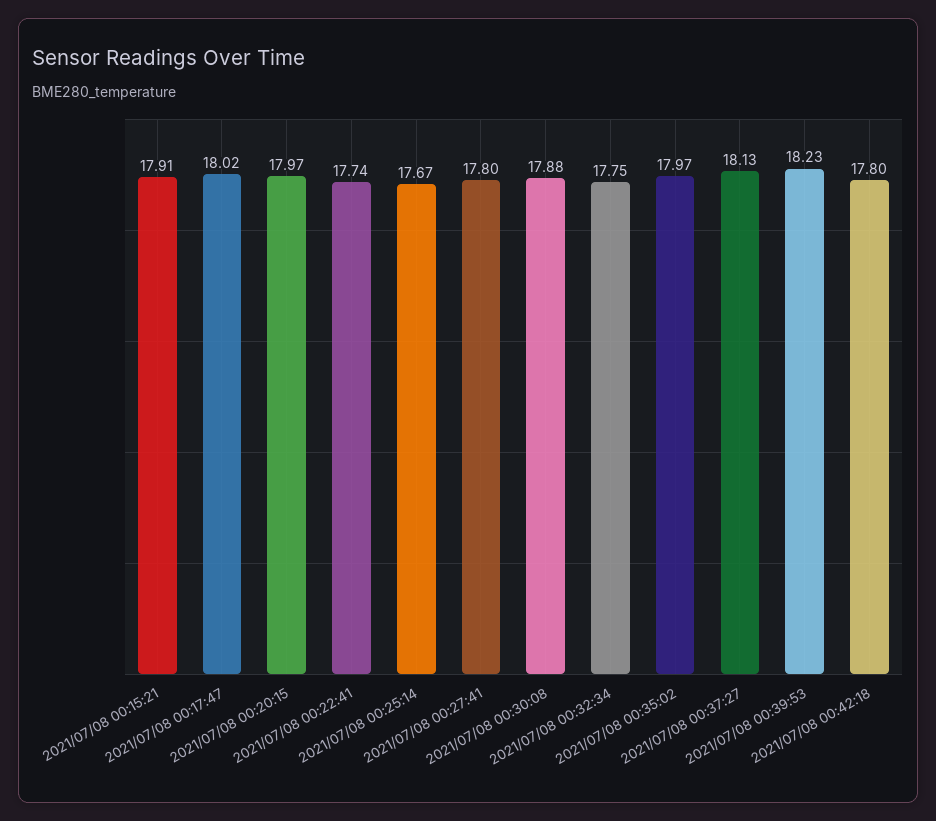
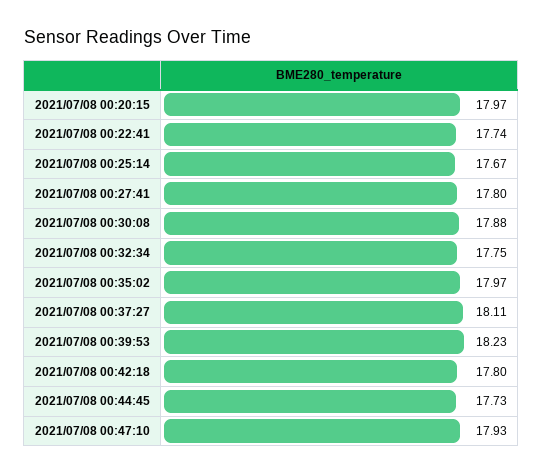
2021/07/08 00:15:21: 17.91 -> none
2021/07/08 00:17:47: 18.02 -> none
2021/07/08 00:37:27: 18.13 -> 18.11
2021/07/08 00:44:45: none -> 17.73
2021/07/08 00:47:10: none -> 17.93

